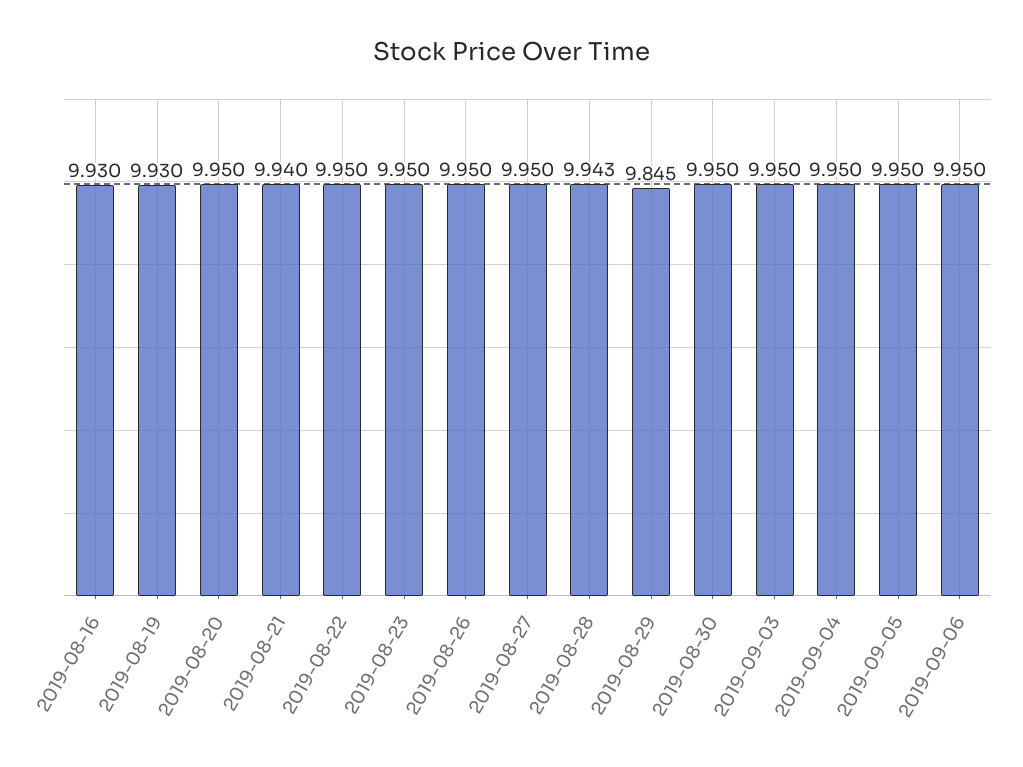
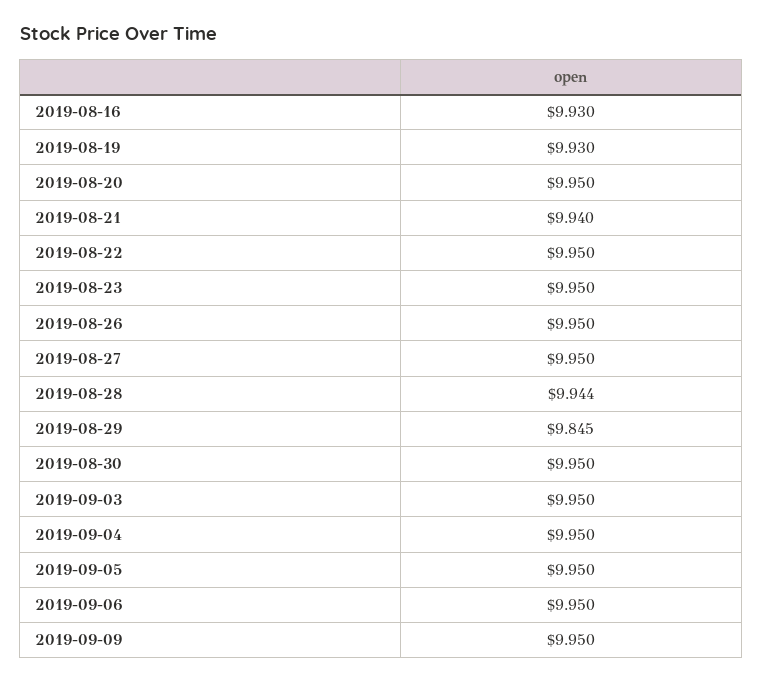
2019-08-28: 9.943 -> 9.944
2019-09-09: none -> 9.95

